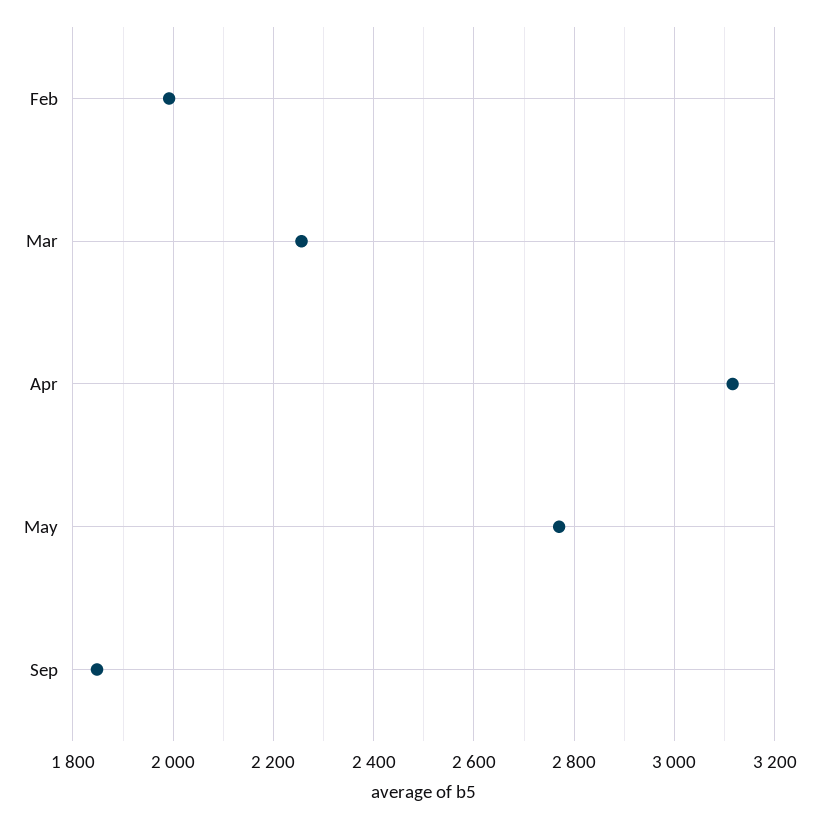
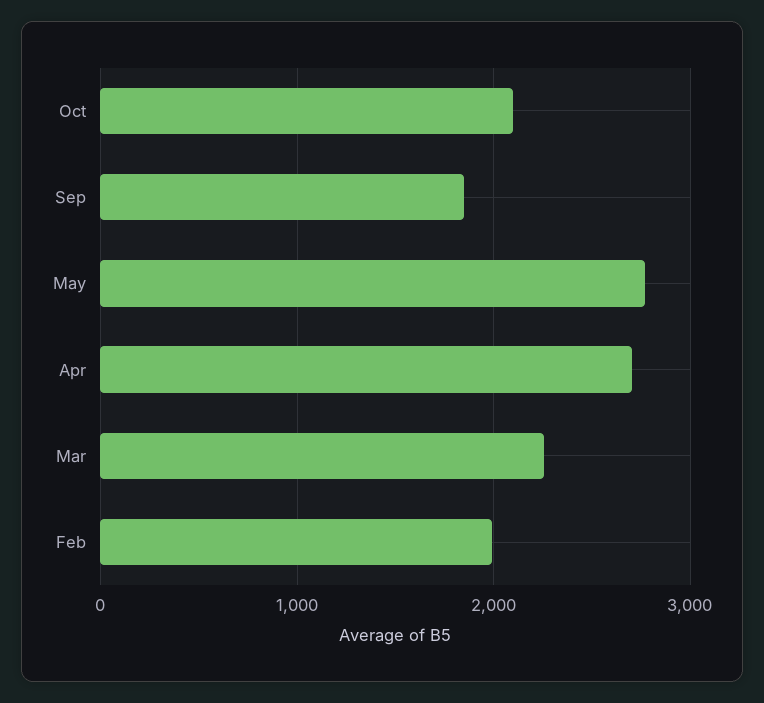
Apr: 3120 -> 2700
Oct: none -> 2100

